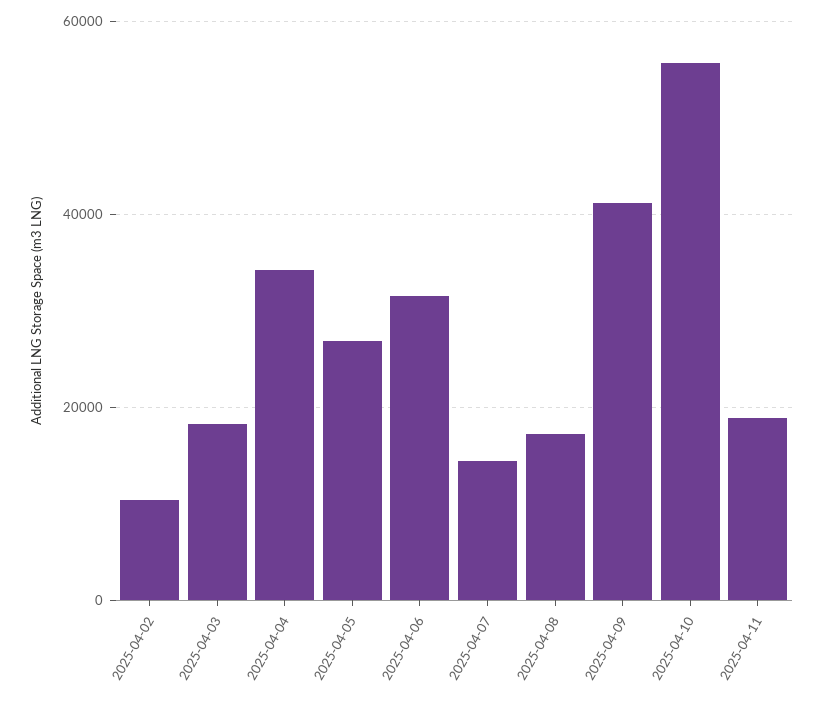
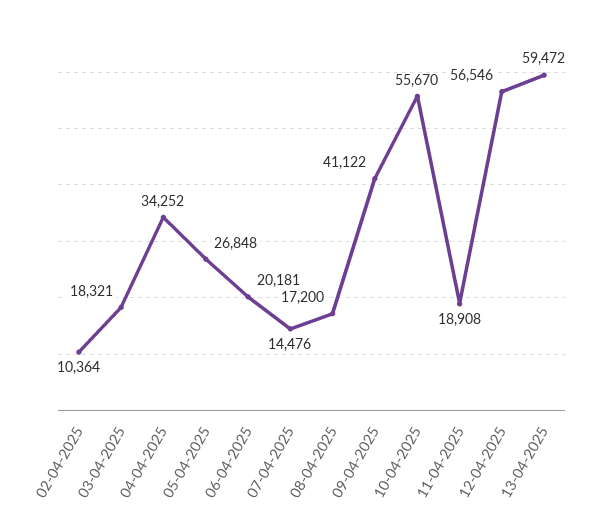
2025-04-06: 32000 -> 20181
12-04-2025: none -> 56546
13-04-2025: none -> 59472

